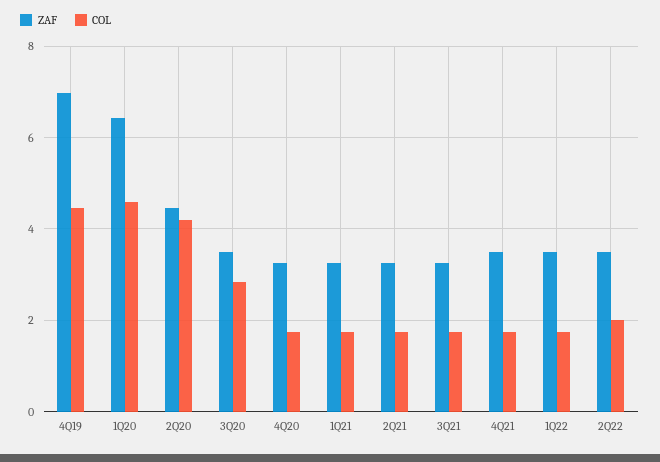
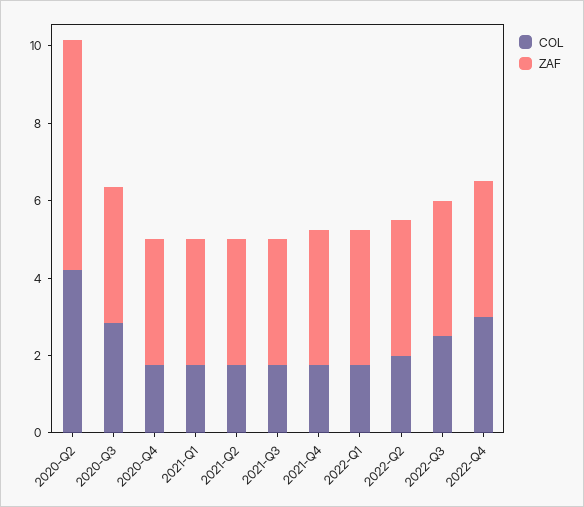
ZAF, 4Q19: 7 -> none
COL, 4Q19: 4.4 -> none
ZAF, 1Q20: 6.4 -> none
COL, 1Q20: 4.6 -> none
ZAF, 2Q20: 4.4 -> 6
COL, 2022-Q3: none -> 2.5
ZAF, 2022-Q3: none -> 3.5
COL, 2022-Q4: none -> 3
ZAF, 2022-Q4: none -> 3.5

